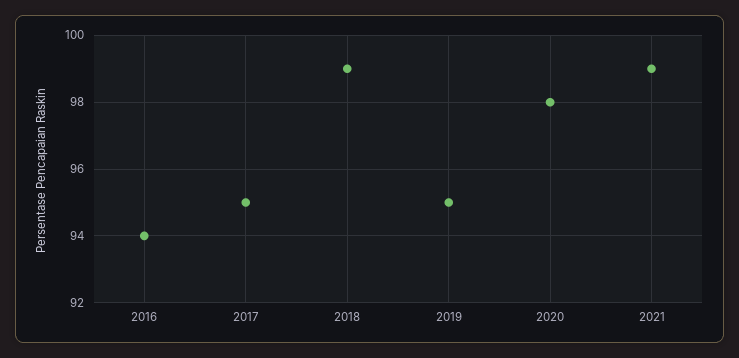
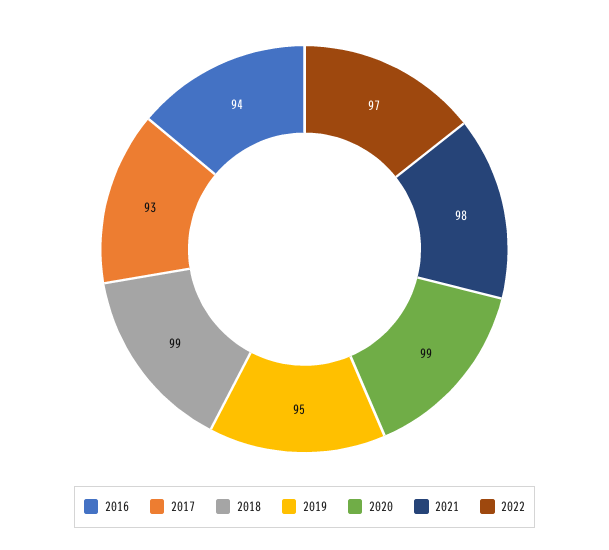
2017: 95 -> 93
2020: 98 -> 99
2021: 99 -> 98
2022: none -> 97

